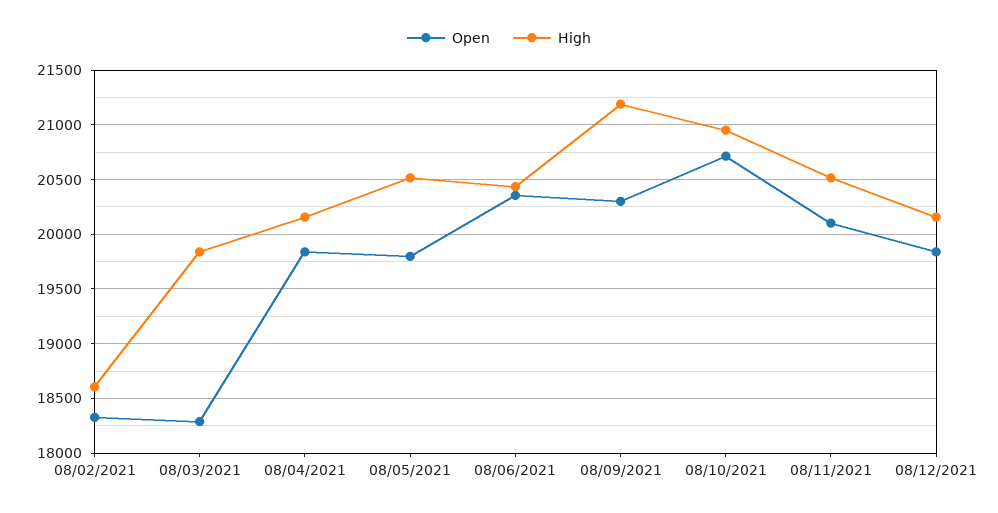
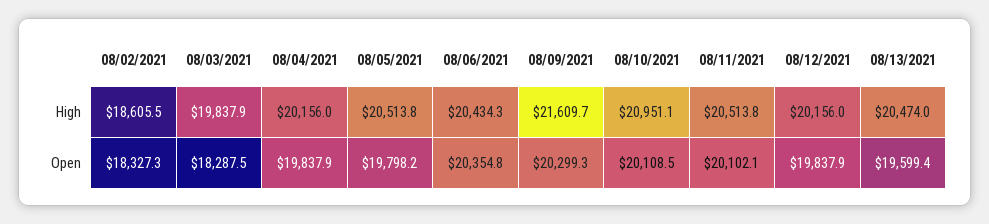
High, 08/09/2021: 21200 -> 21609.7
Open, 08/10/2021: 20700 -> 20108.5
High, 08/13/2021: none -> 20474
Open, 08/13/2021: none -> 19599.4

